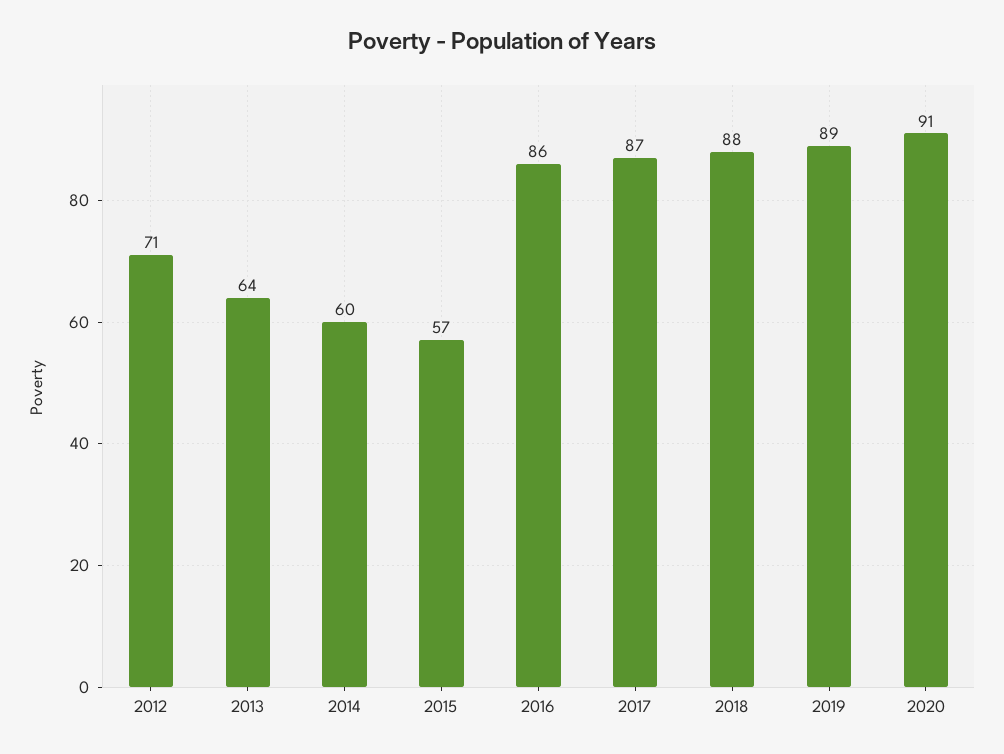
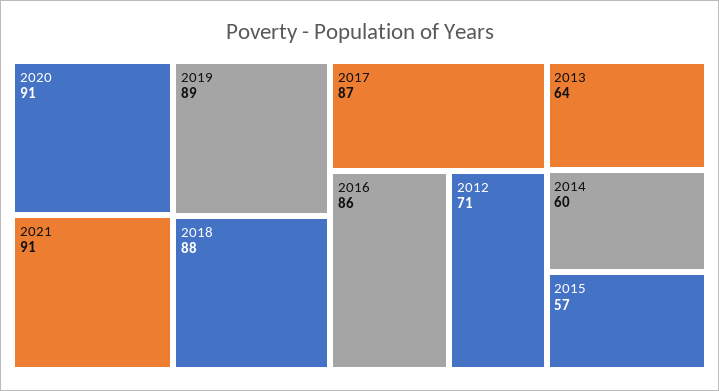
2021: none -> 91

